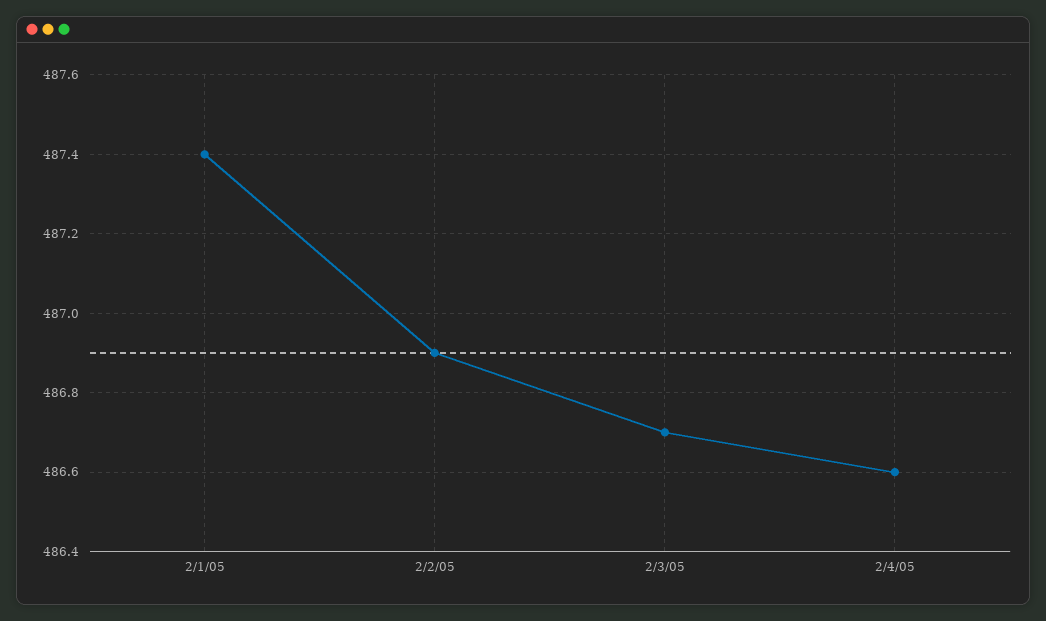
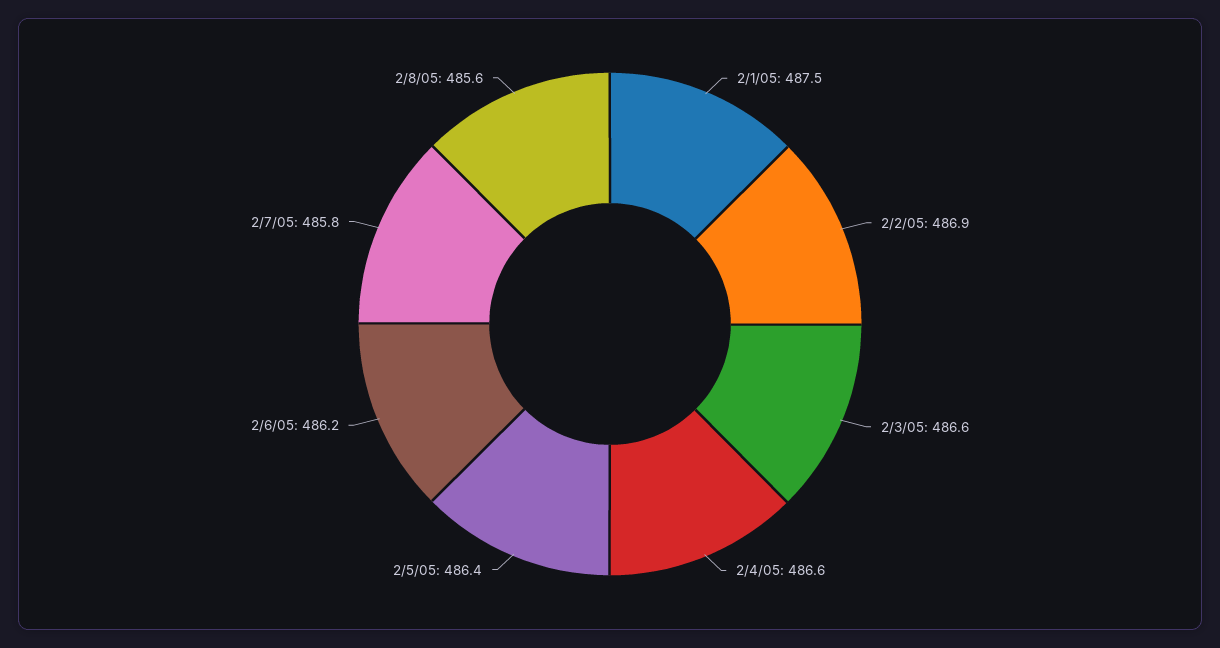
2/1/05: 487.4 -> 487.5
2/3/05: 486.7 -> 486.6
2/5/05: none -> 486.4
2/6/05: none -> 486.2
2/7/05: none -> 485.8
2/8/05: none -> 485.6

